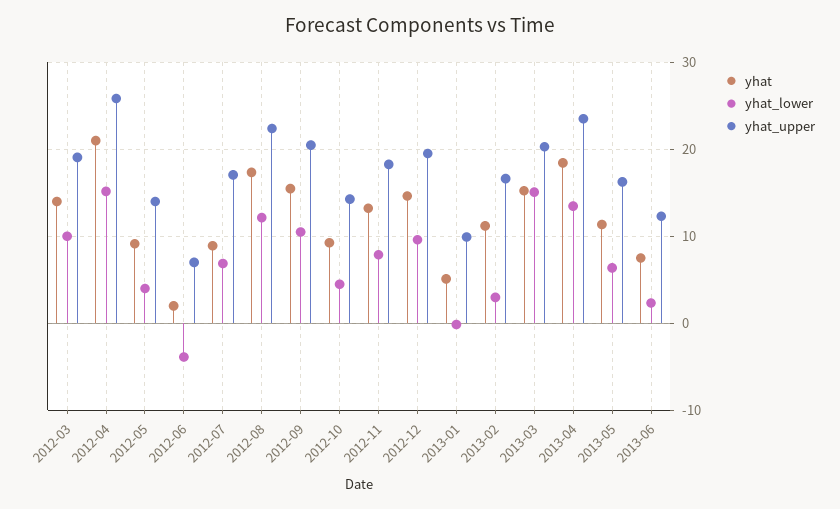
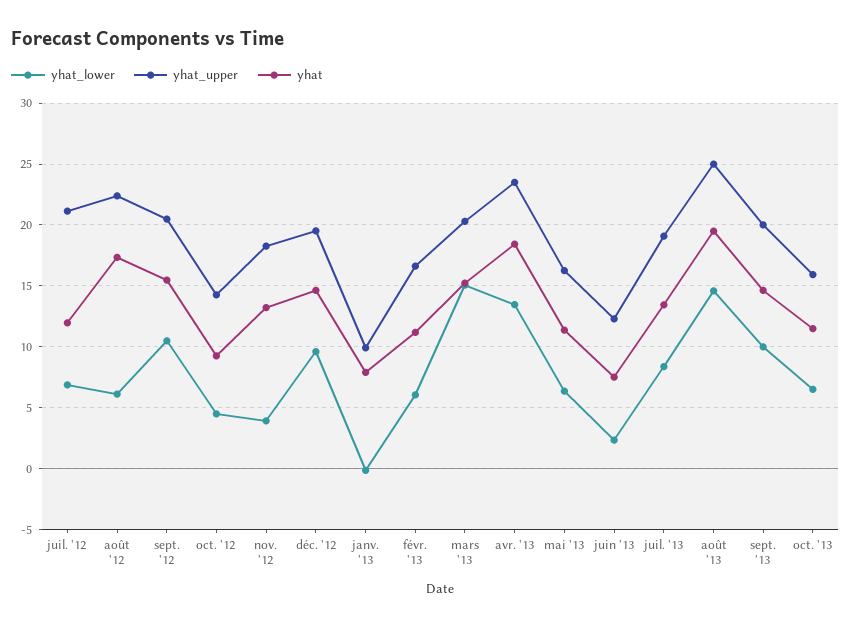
yhat, 2012-03: 14 -> none
yhat_lower, 2012-03: 10 -> none
yhat_upper, 2012-03: 19 -> none
yhat, 2012-04: 21 -> none
yhat_lower, 2012-04: 15 -> none
yhat_upper, 2012-04: 26 -> none
yhat, 2012-05: 9 -> none
yhat_lower, 2012-05: 4 -> none
yhat_upper, 2012-05: 14 -> none
yhat, 2012-06: 2 -> none
yhat_lower, 2012-06: -4 -> none
yhat_upper, 2012-06: 7 -> none
yhat, 2012-07: 9 -> 12
yhat_upper, 2012-07: 17 -> 21
yhat_lower, 2012-08: 12 -> 6
yhat_lower, 2012-11: 8 -> 4
yhat, 2013-01: 5 -> 8
yhat_lower, 2013-02: 3 -> 6
yhat_lower, juil. '13: none -> 8.5
yhat_upper, juil. '13: none -> 19
yhat, juil. '13: none -> 13.5
yhat_lower, août '13: none -> 14.5
yhat_upper, août '13: none -> 25
yhat, août '13: none -> 19.5
yhat_lower, sept. '13: none -> 10
yhat_upper, sept. '13: none -> 20
yhat, sept. '13: none -> 14.5
yhat_lower, oct. '13: none -> 6.5
yhat_upper, oct. '13: none -> 16
yhat, oct. '13: none -> 11.5

